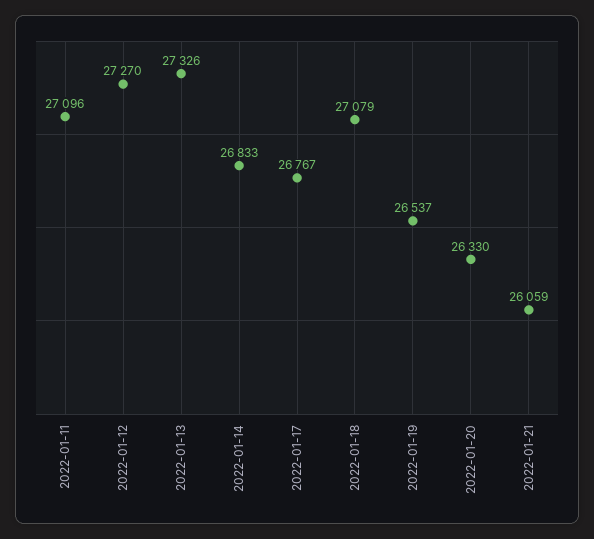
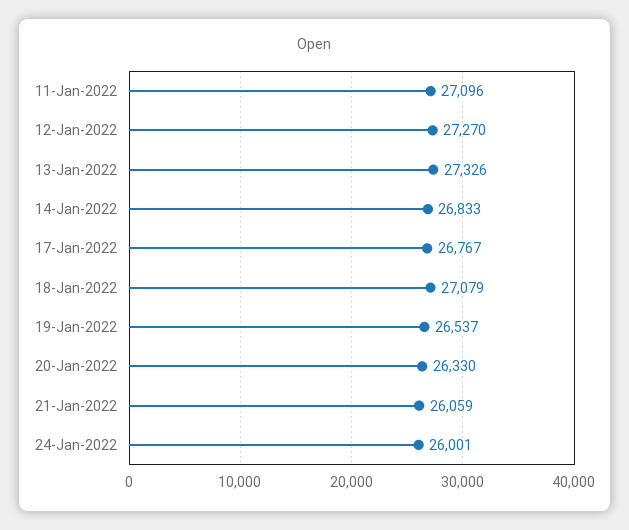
24-Jan-2022: none -> 26001

